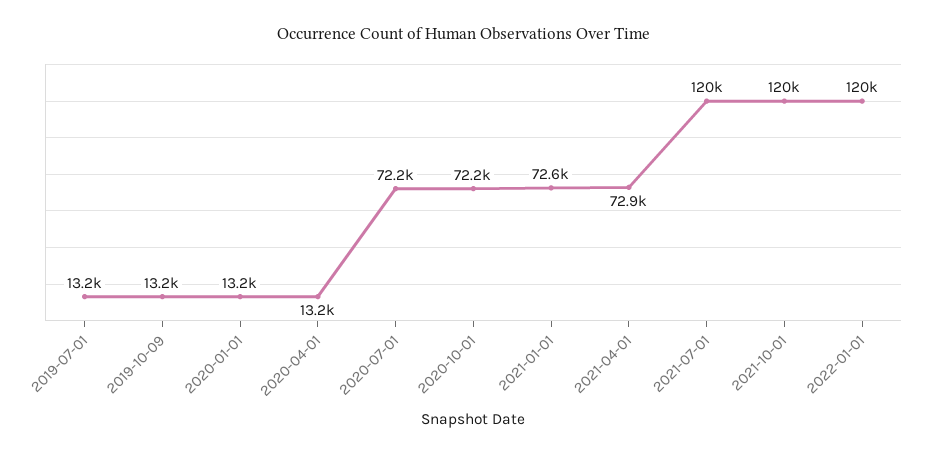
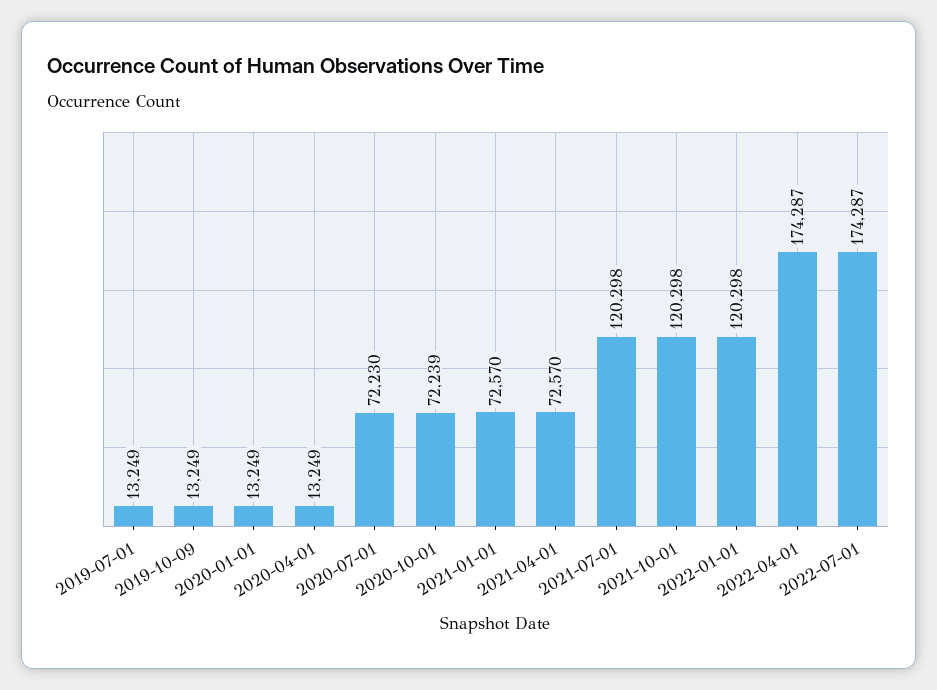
2021-04-01: 72900 -> 72570
2022-04-01: none -> 174287
2022-07-01: none -> 174287

